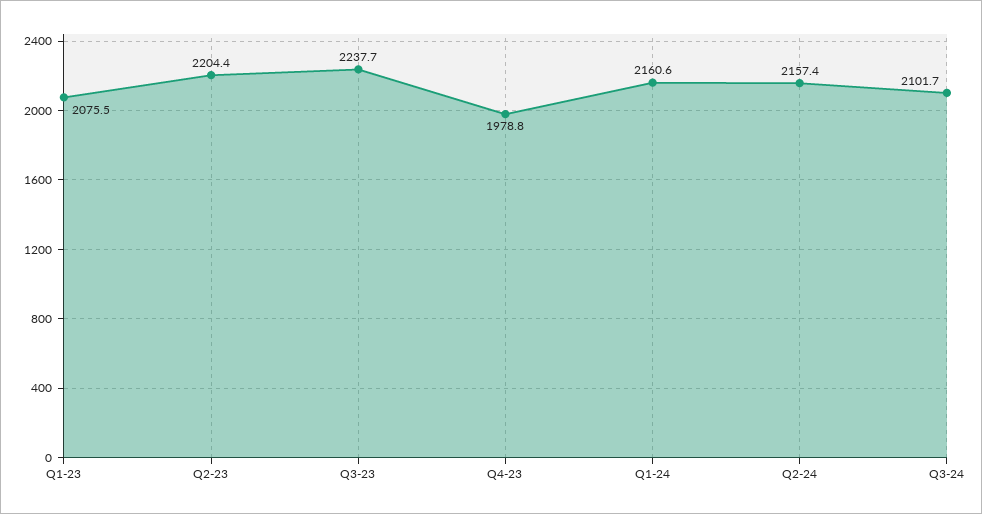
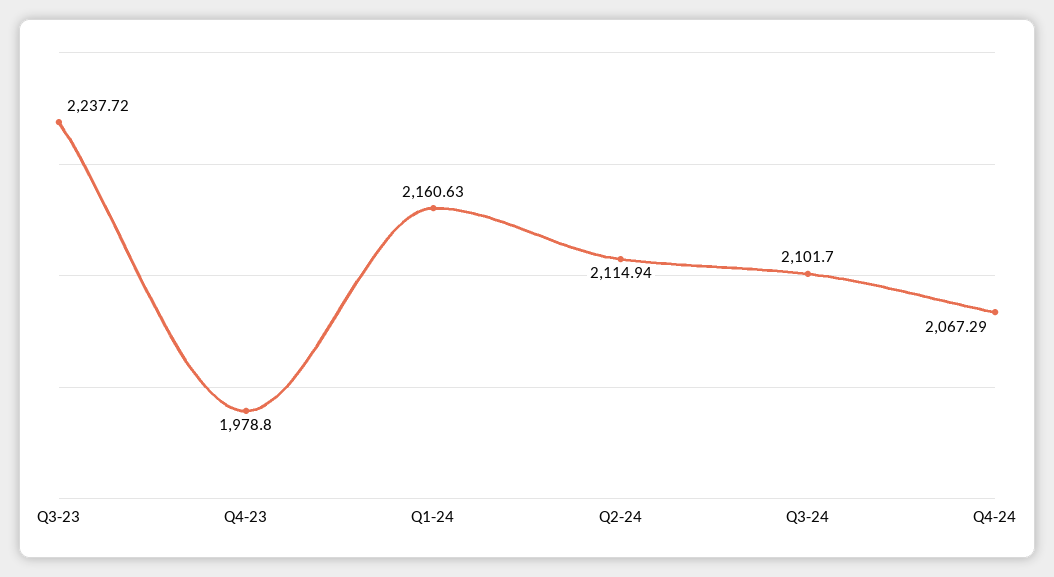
Q1-23: 2075.5 -> none
Q2-23: 2204.4 -> none
Q2-24: 2157.4 -> 2114.94
Q4-24: none -> 2067.29

